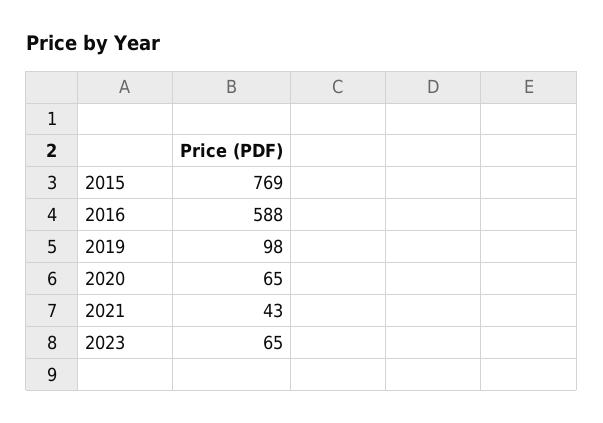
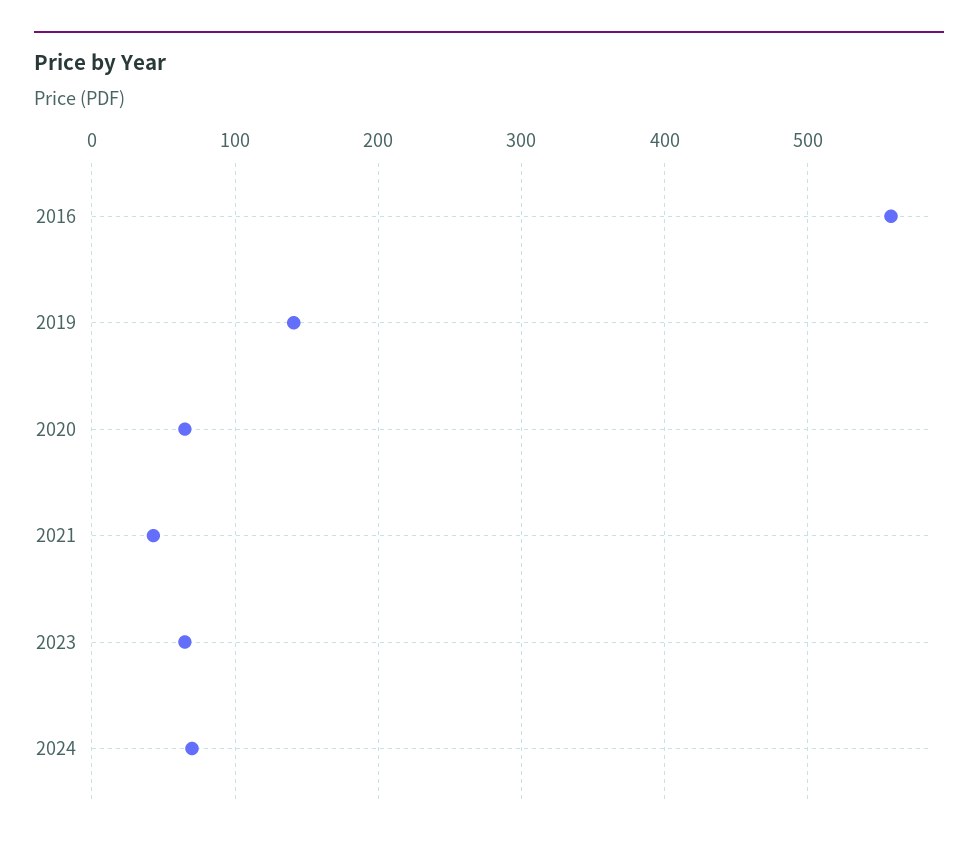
2015: 769 -> none
2016: 588 -> 560
2019: 98 -> 140
2024: none -> 70

